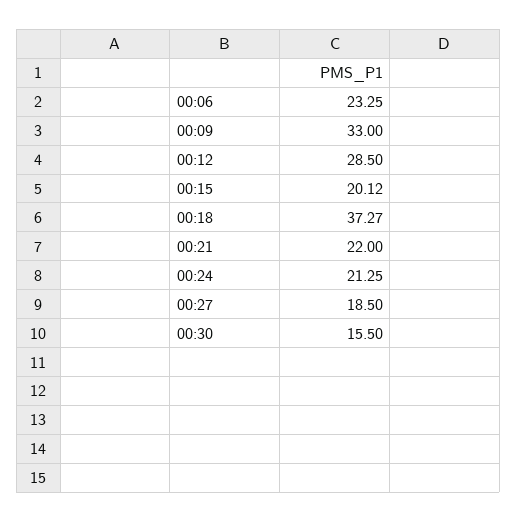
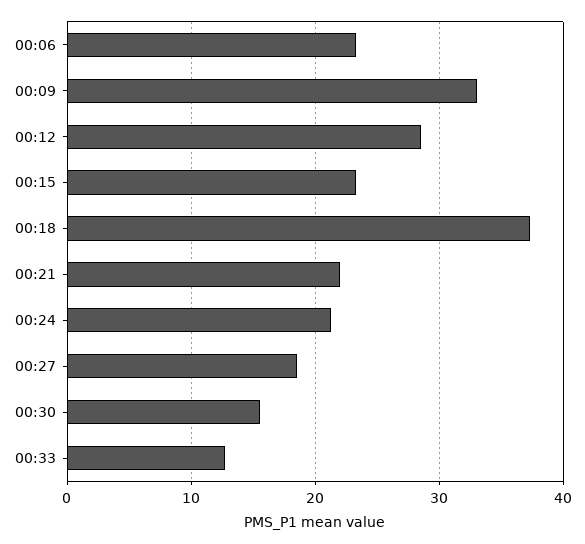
00:15: 20.12 -> 23
00:33: none -> 13

